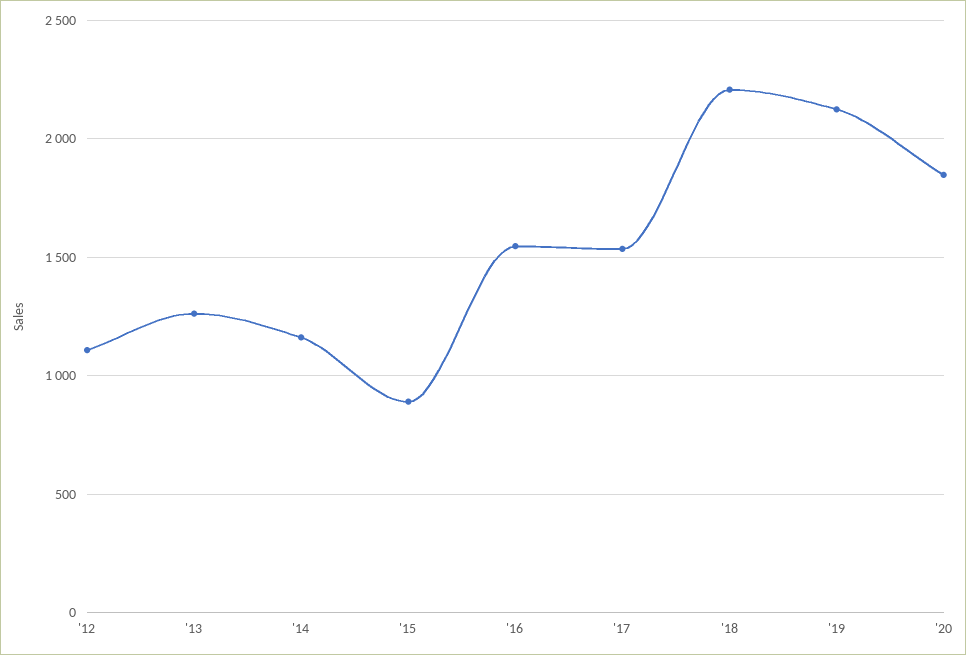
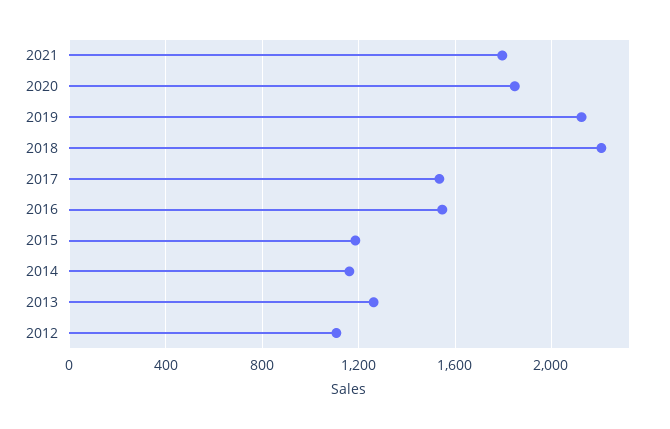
'15: 900 -> 1200
2021: none -> 1800

